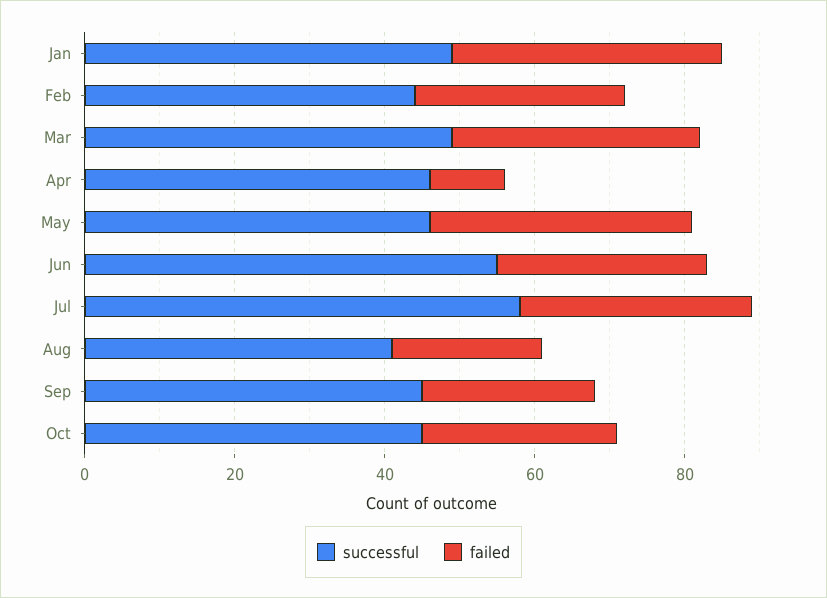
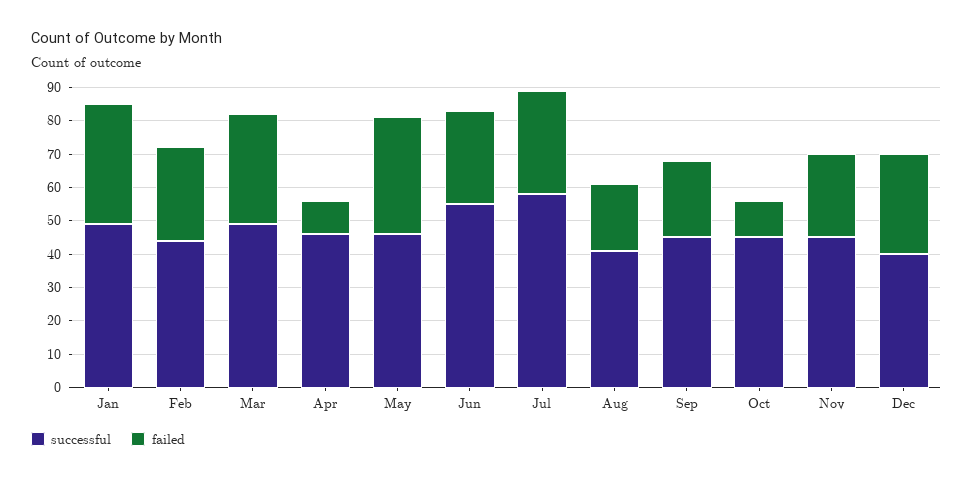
failed, Oct: 25 -> 10
successful, Nov: none -> 45
failed, Nov: none -> 25
successful, Dec: none -> 40
failed, Dec: none -> 30

